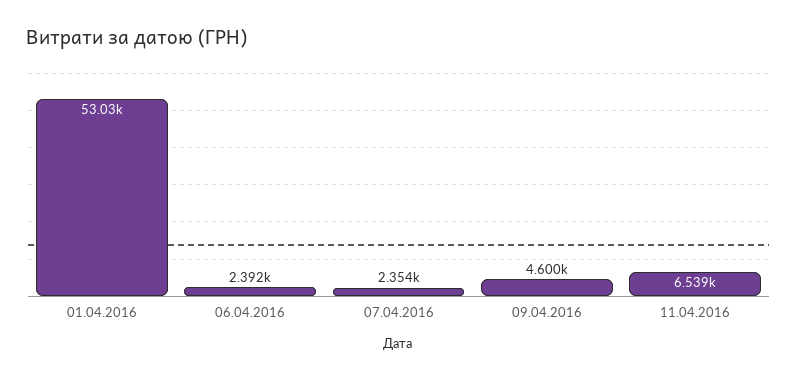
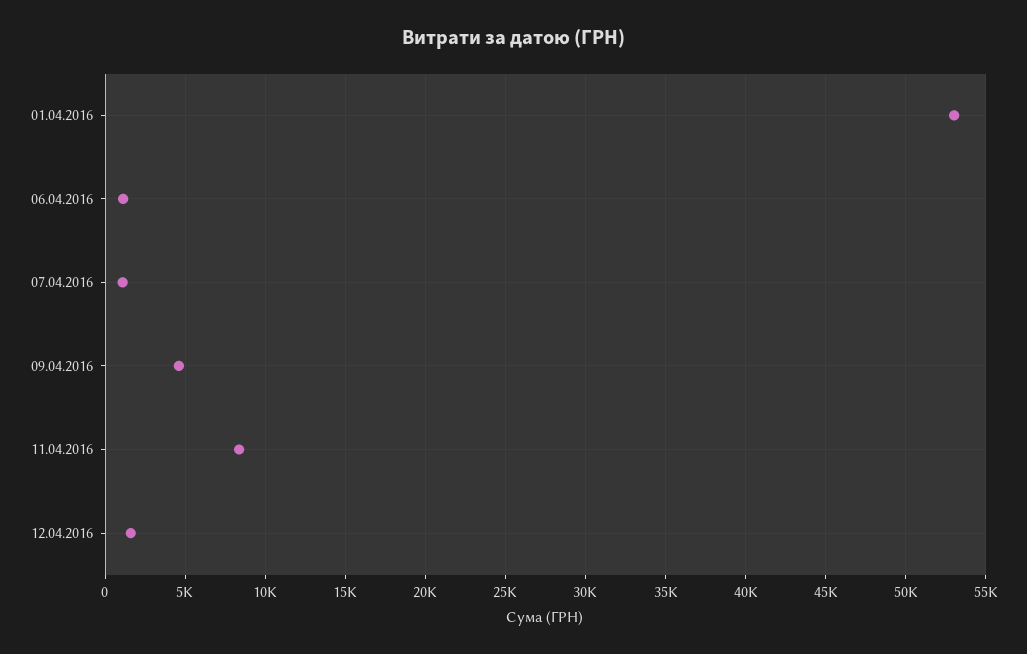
06.04.2016: 2392 -> 1000
07.04.2016: 2354 -> 1000
11.04.2016: 6539 -> 8500
12.04.2016: none -> 1500

